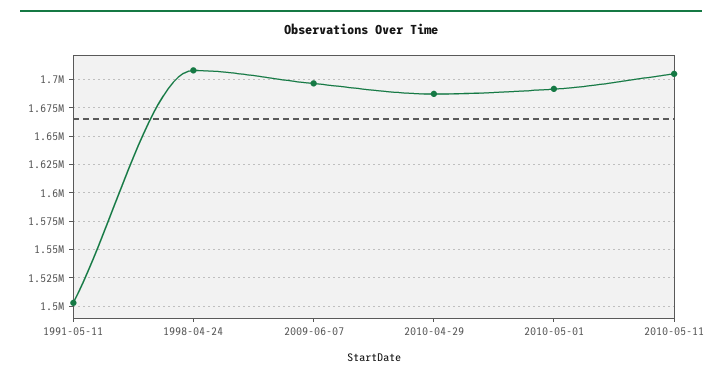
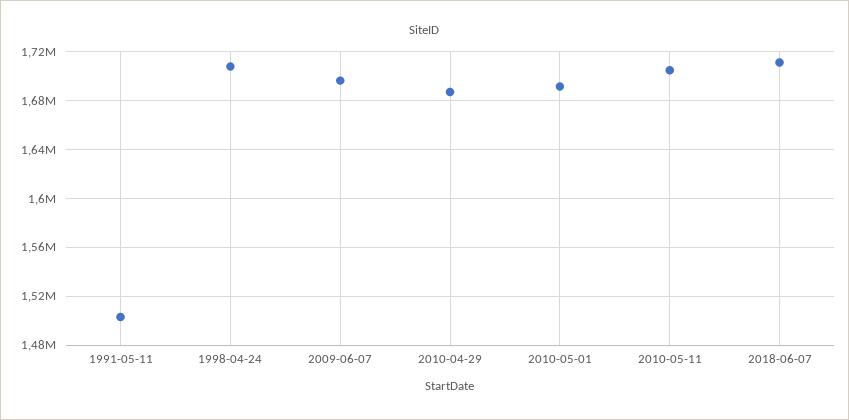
2018-06-07: none -> 1710000

